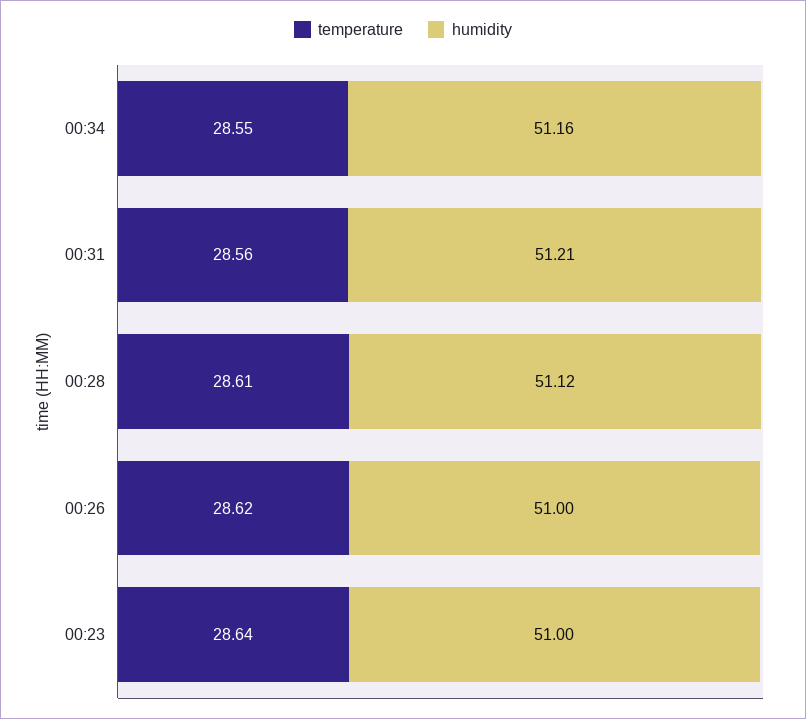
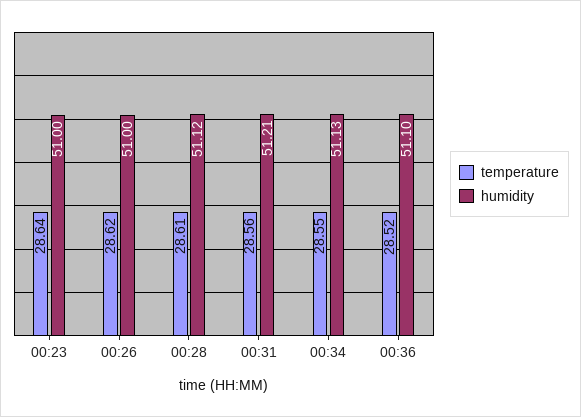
humidity, 00:34: 51.16 -> 51.13
temperature, 00:36: none -> 28.52
humidity, 00:36: none -> 51.1

